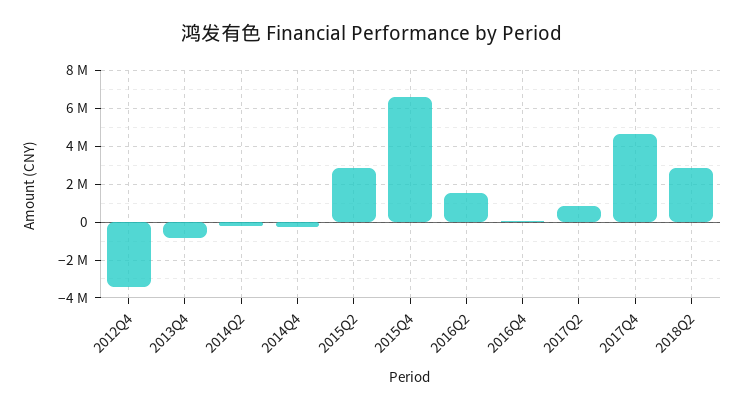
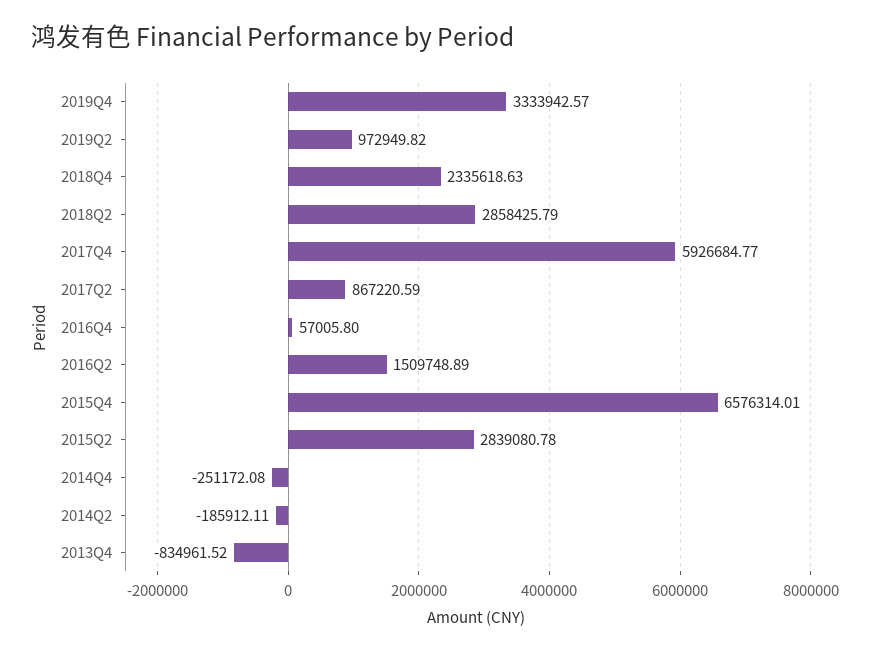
2012Q4: -3500000 -> none
2017Q4: 4500000 -> 5926684.77
2019Q4: none -> 3333942.57
2019Q2: none -> 972949.82
2018Q4: none -> 2335618.63

